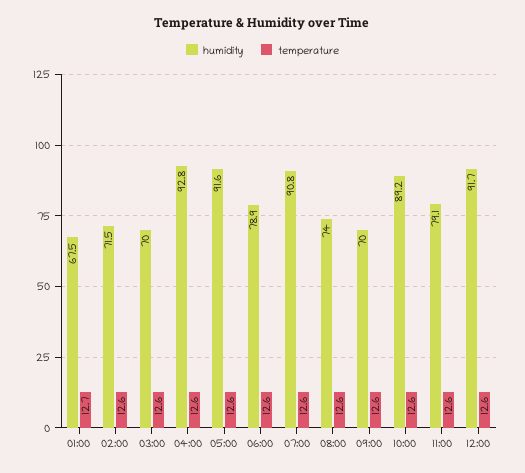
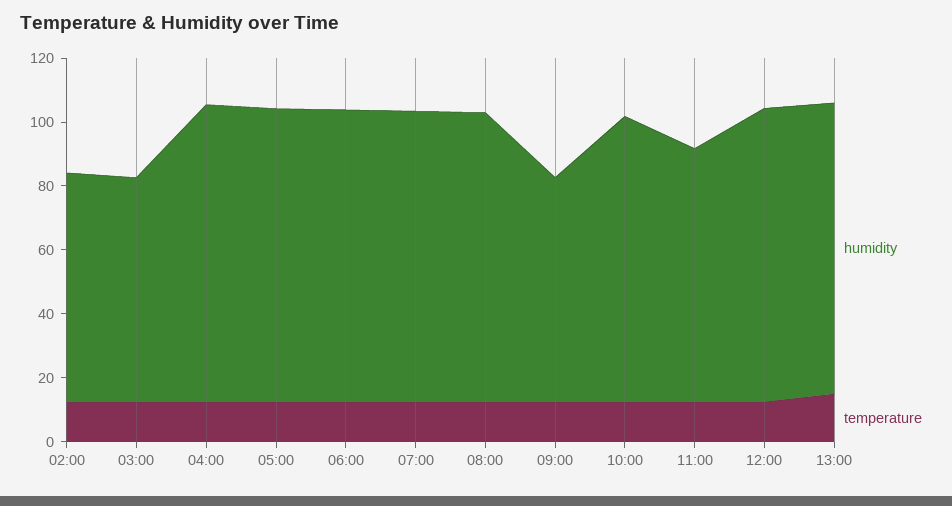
humidity, 01:00: 67.5 -> none
temperature, 01:00: 12.7 -> none
humidity, 06:00: 78.9 -> 90
humidity, 08:00: 74 -> 90
humidity, 13:00: none -> 90
temperature, 13:00: none -> 15

